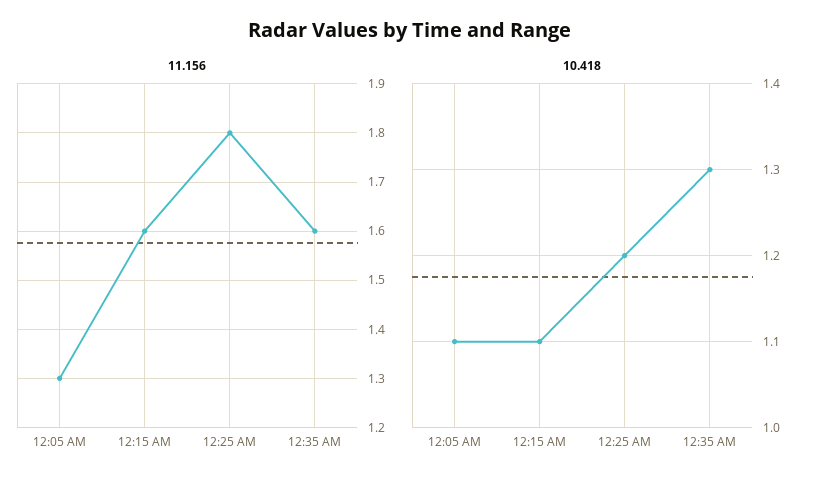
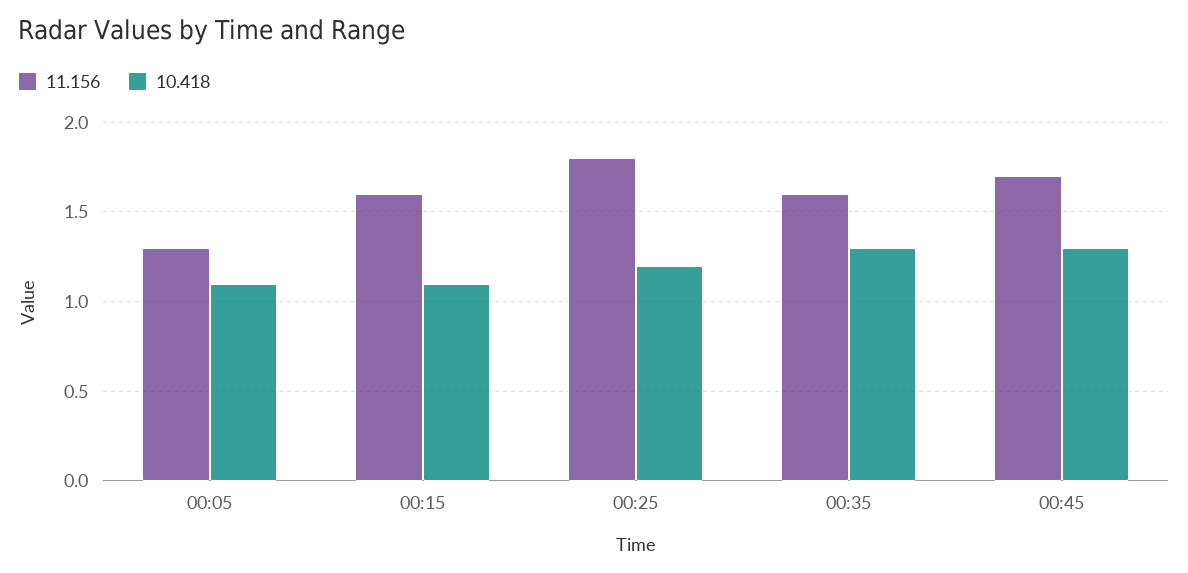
11.156, 00:45: none -> 1.7
10.418, 00:45: none -> 1.3

